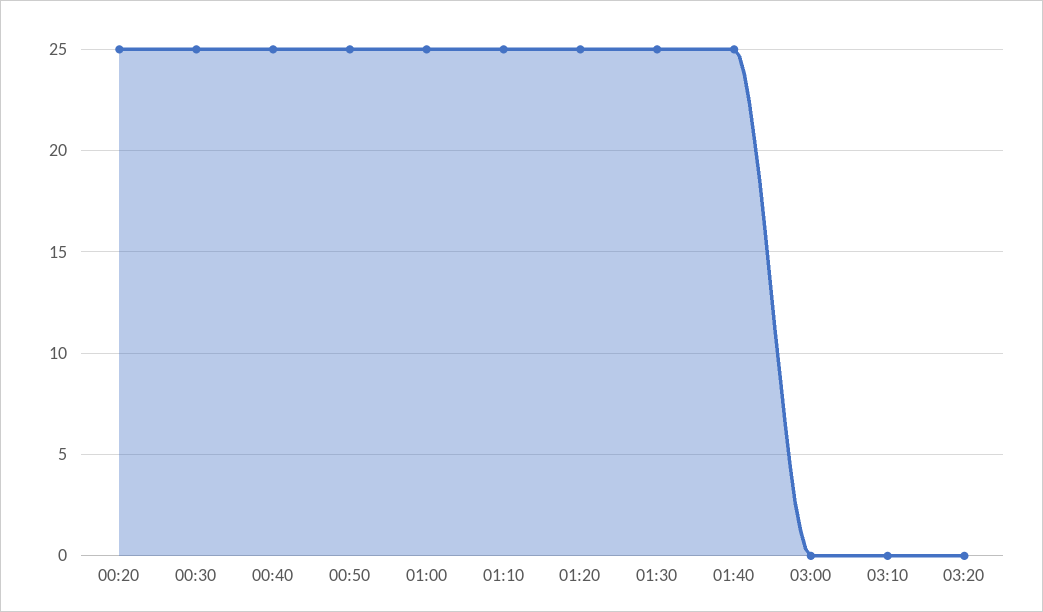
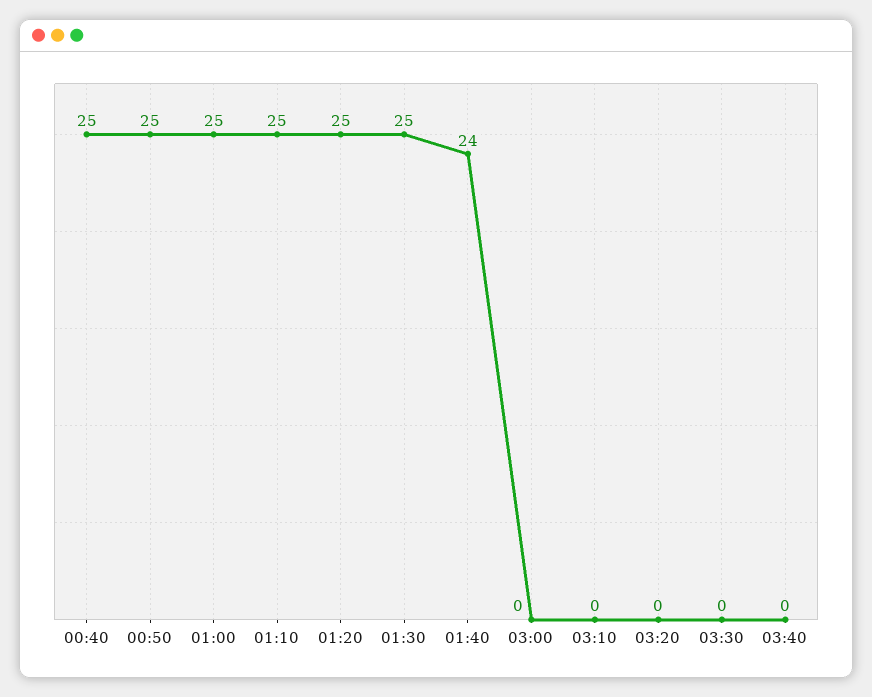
00:20: 25 -> none
00:30: 25 -> none
01:40: 25 -> 24
03:30: none -> 0
03:40: none -> 0

